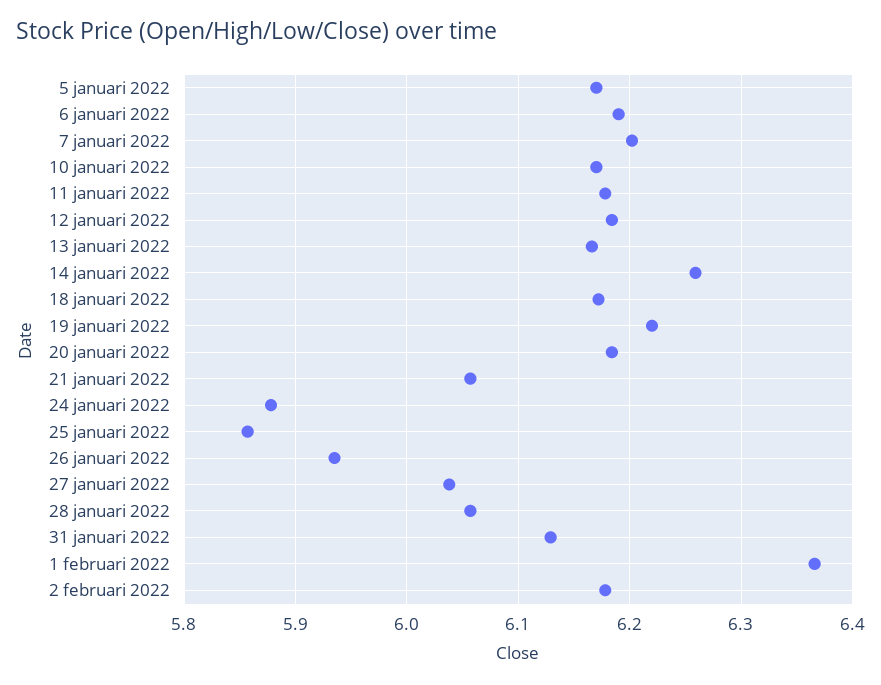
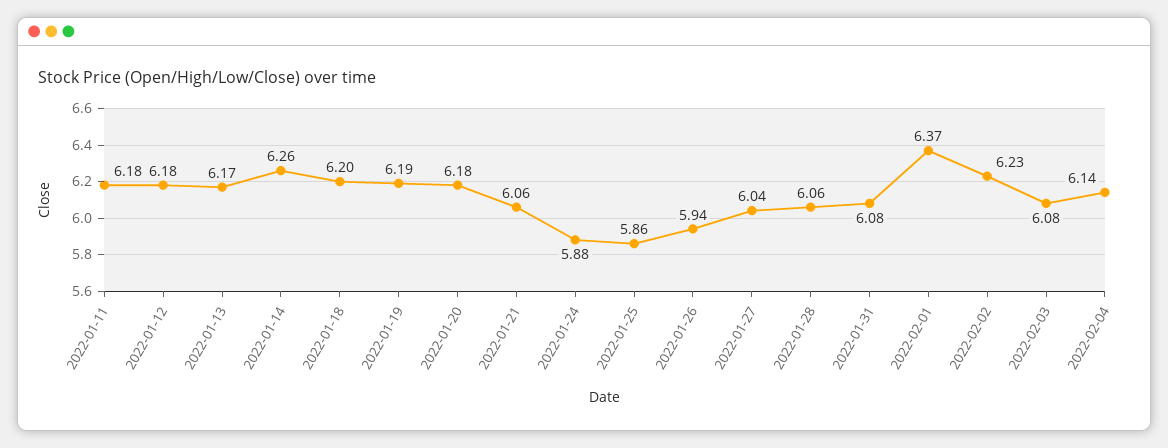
5 januari 2022: 6.17 -> none
6 januari 2022: 6.19 -> none
7 januari 2022: 6.2 -> none
10 januari 2022: 6.17 -> none
18 januari 2022: 6.17 -> 6.2
19 januari 2022: 6.22 -> 6.19
31 januari 2022: 6.13 -> 6.08
2 februari 2022: 6.18 -> 6.23
2022-02-03: none -> 6.08
2022-02-04: none -> 6.14

